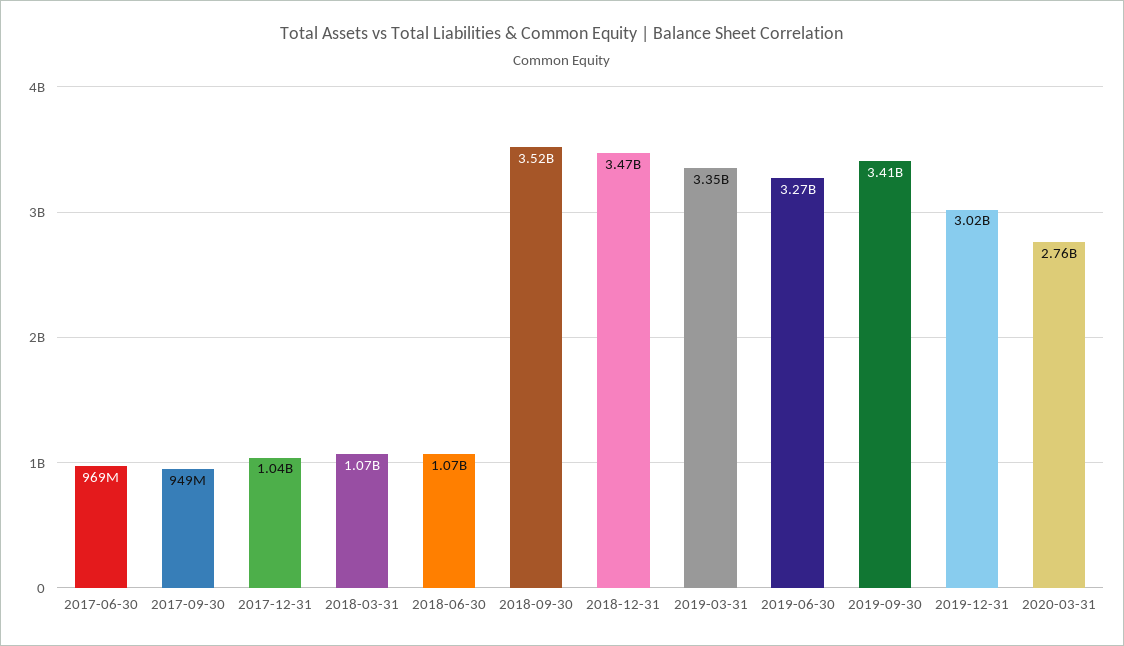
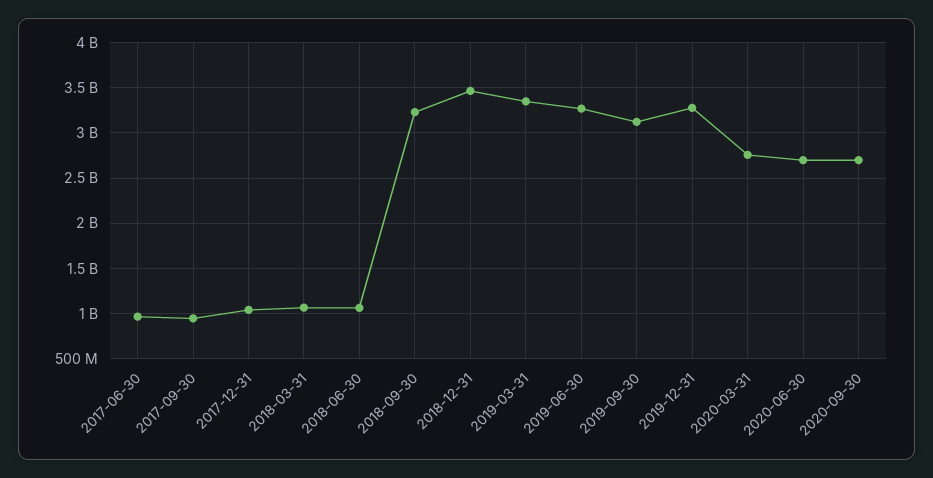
2018-09-30: 3520000000 -> 3200000000
2019-09-30: 3410000000 -> 3100000000
2019-12-31: 3020000000 -> 3300000000
2020-06-30: none -> 2700000000
2020-09-30: none -> 2700000000

